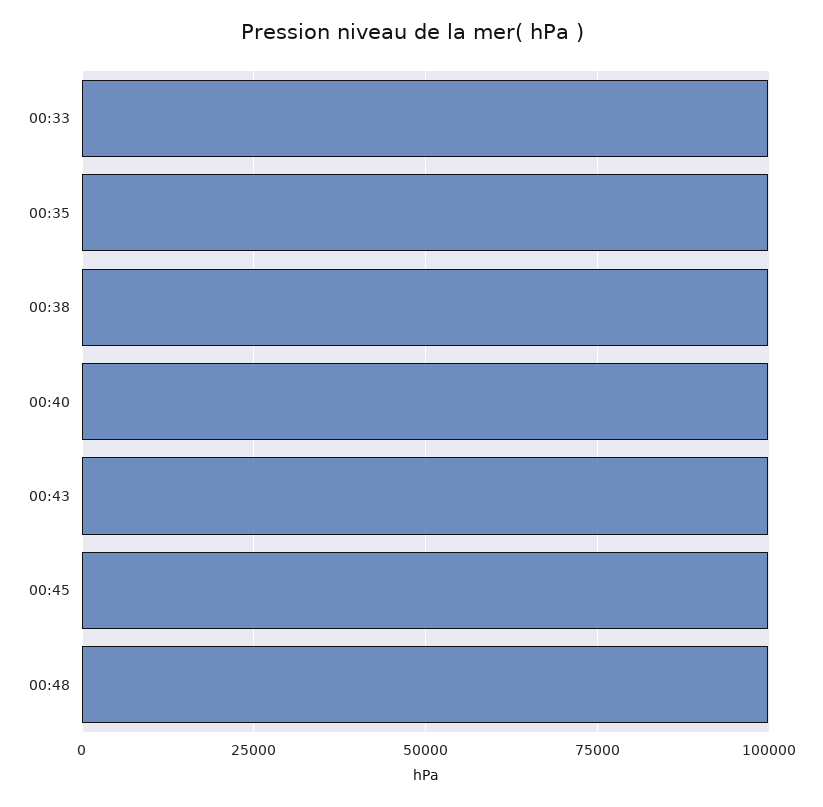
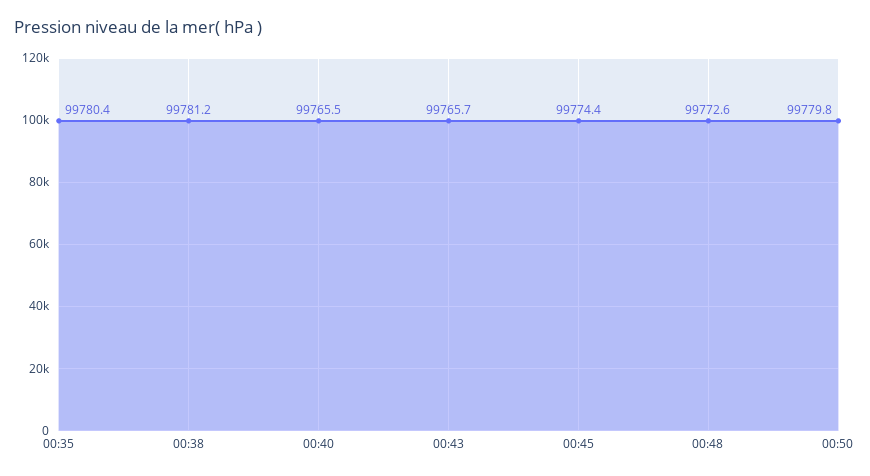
00:33: 100000 -> none
00:50: none -> 99779.8

